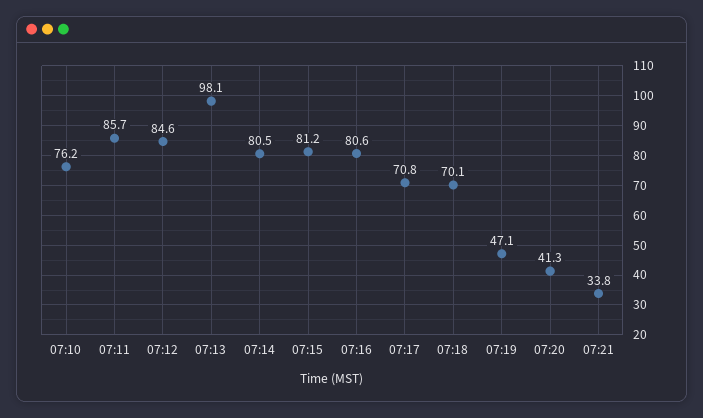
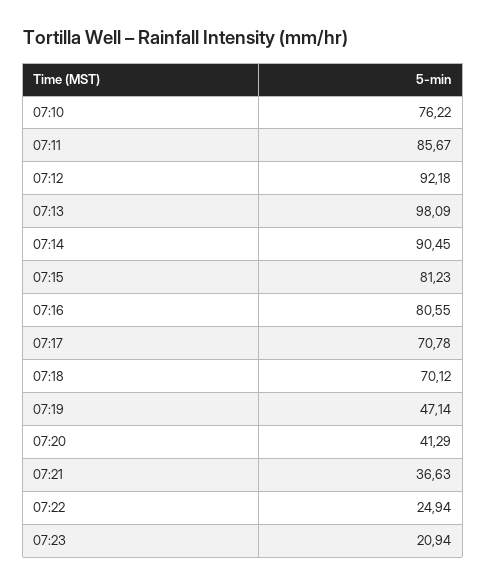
07:12: 84.6 -> 92.18
07:14: 80.5 -> 90.45
07:21: 33.8 -> 36.63
07:22: none -> 24.94
07:23: none -> 20.94

